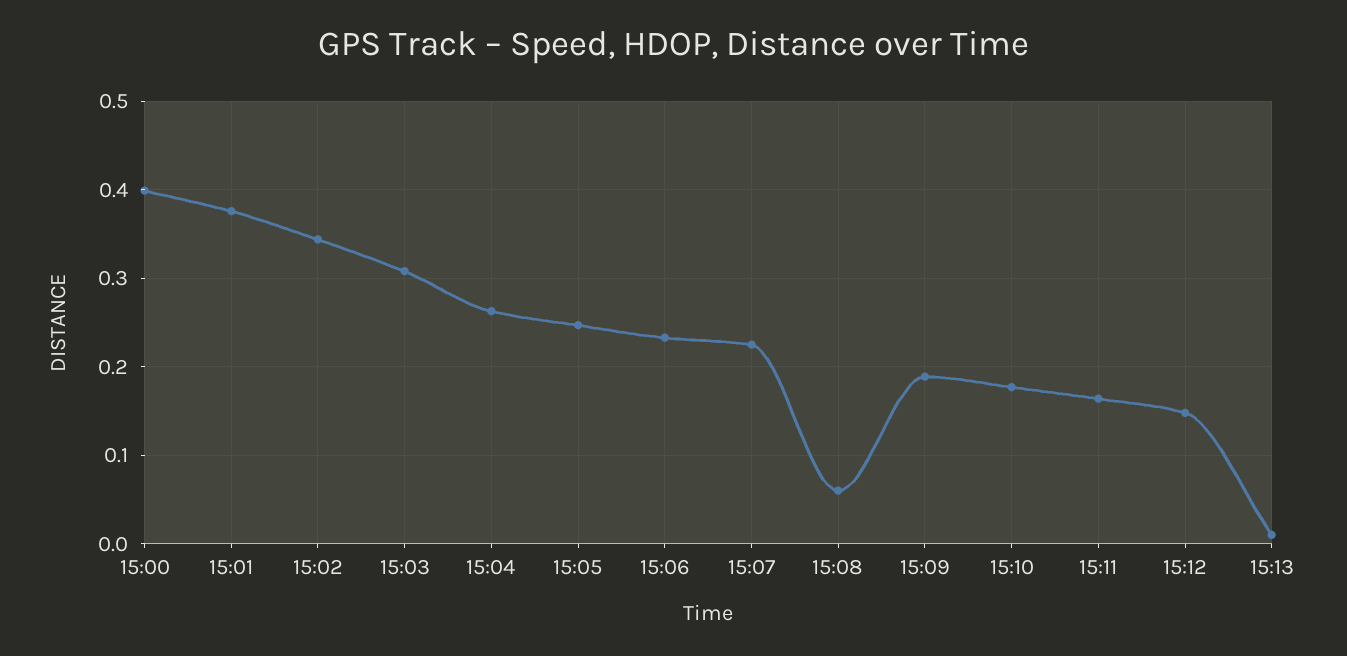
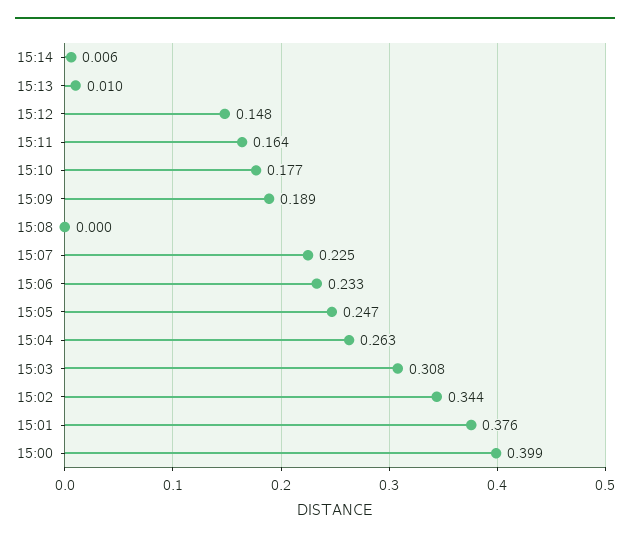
15:08: 0.06 -> 0
15:14: none -> 0.006

